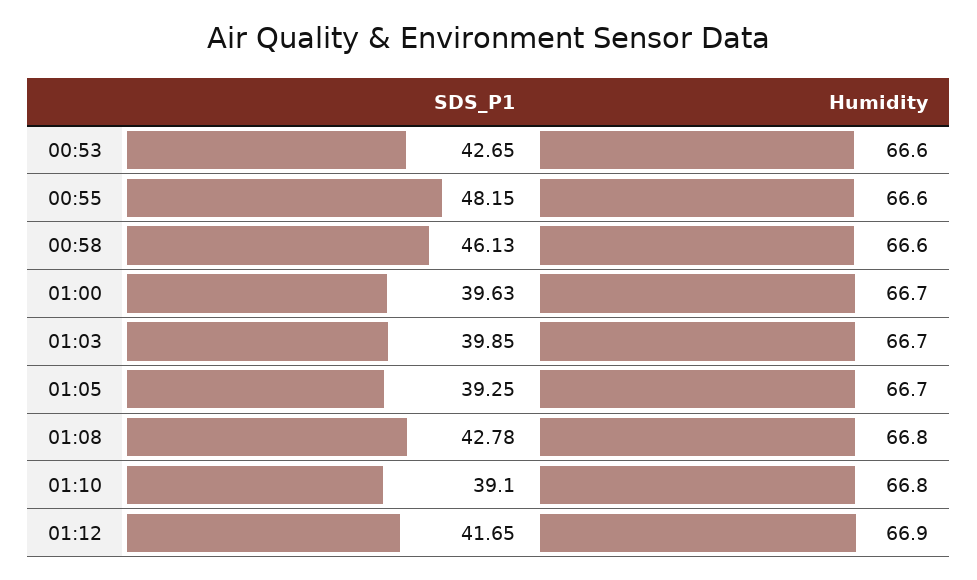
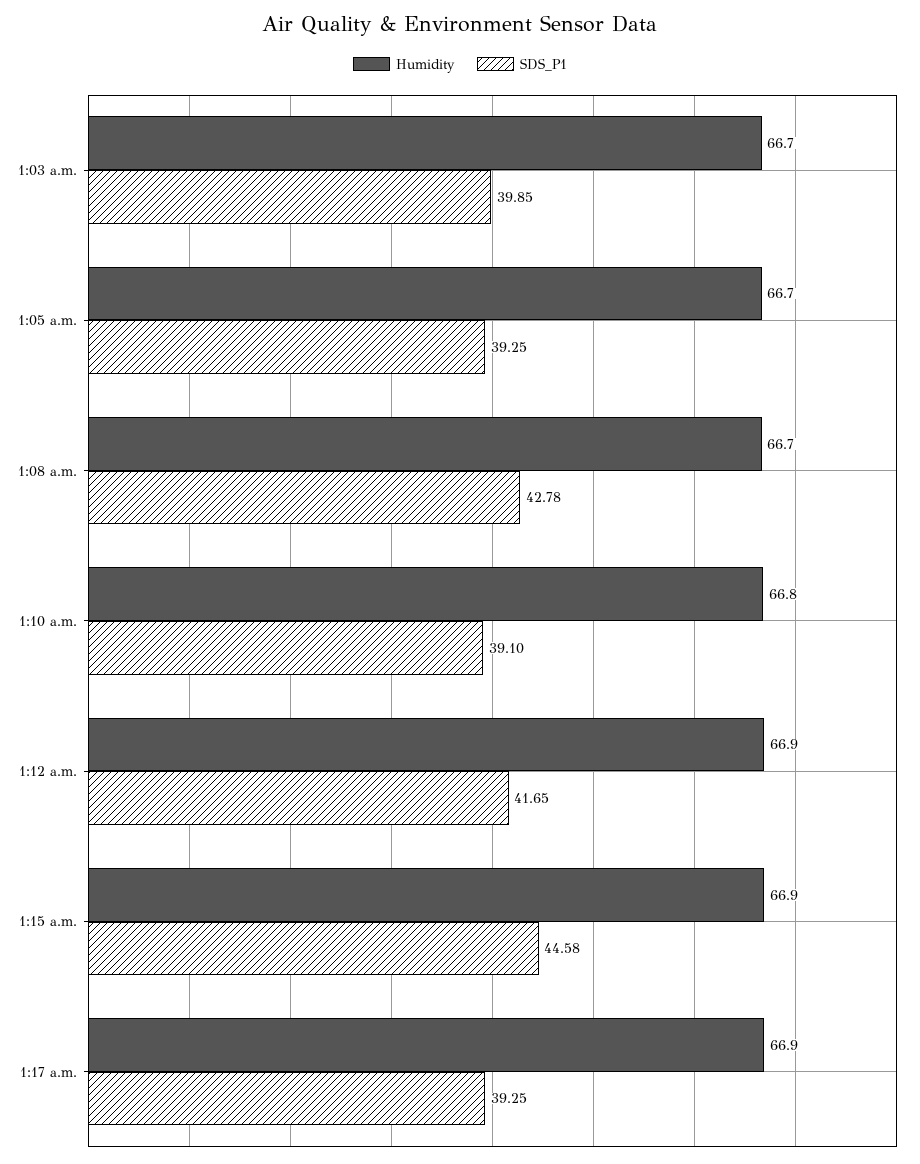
SDS_P1, 00:53: 42.65 -> none
Humidity, 00:53: 66.6 -> none
SDS_P1, 00:55: 48.15 -> none
Humidity, 00:55: 66.6 -> none
SDS_P1, 00:58: 46.13 -> none
Humidity, 00:58: 66.6 -> none
SDS_P1, 01:00: 39.63 -> none
Humidity, 01:00: 66.7 -> none
Humidity, 01:08: 66.8 -> 66.7
Humidity, 1:15 a.m.: none -> 66.9
SDS_P1, 1:15 a.m.: none -> 44.58
Humidity, 1:17 a.m.: none -> 66.9
SDS_P1, 1:17 a.m.: none -> 39.25

